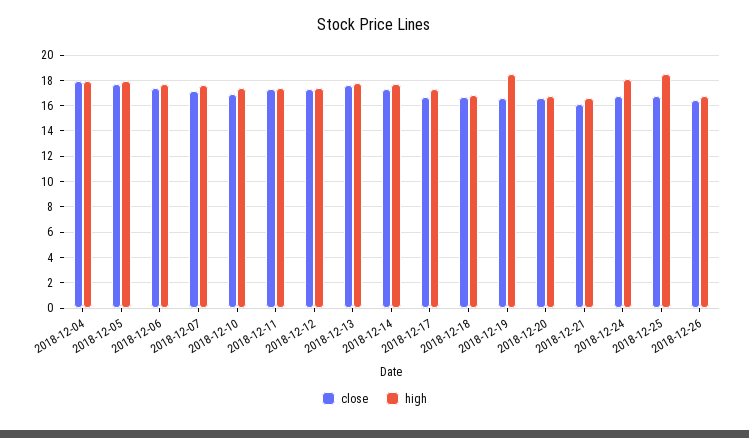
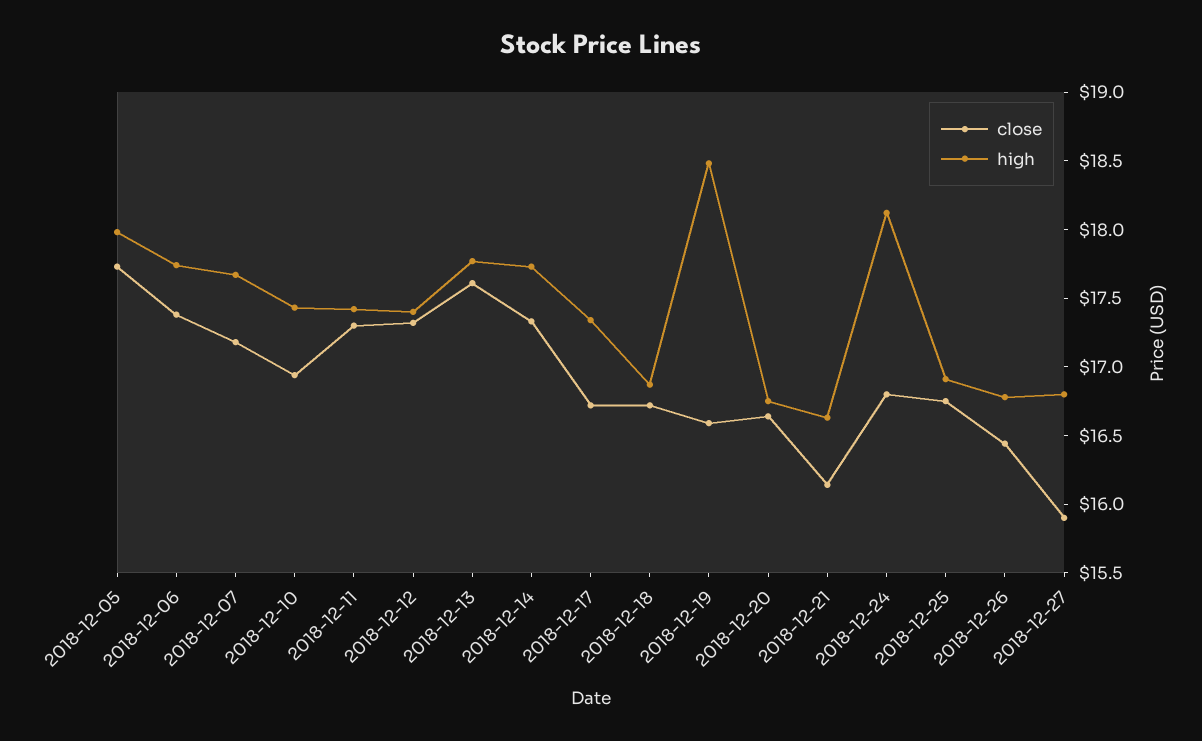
close, 2018-12-04: 18 -> none
high, 2018-12-04: 18 -> none
high, 2018-12-25: 18.5 -> 16.9
close, 2018-12-27: none -> 15.9
high, 2018-12-27: none -> 16.8

